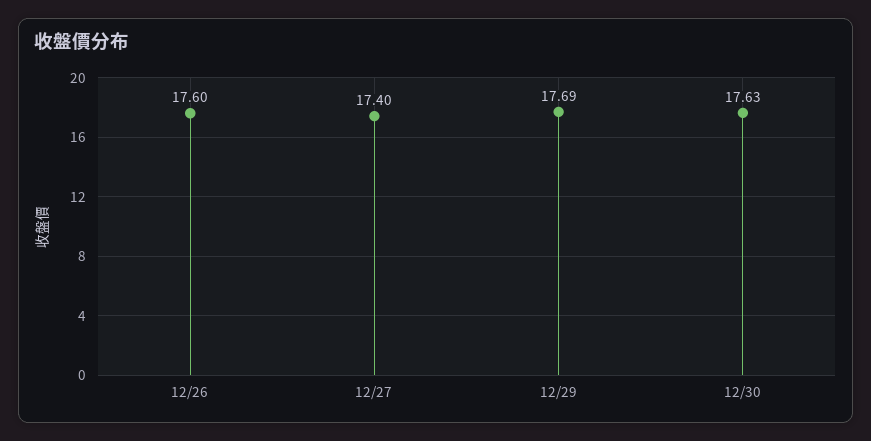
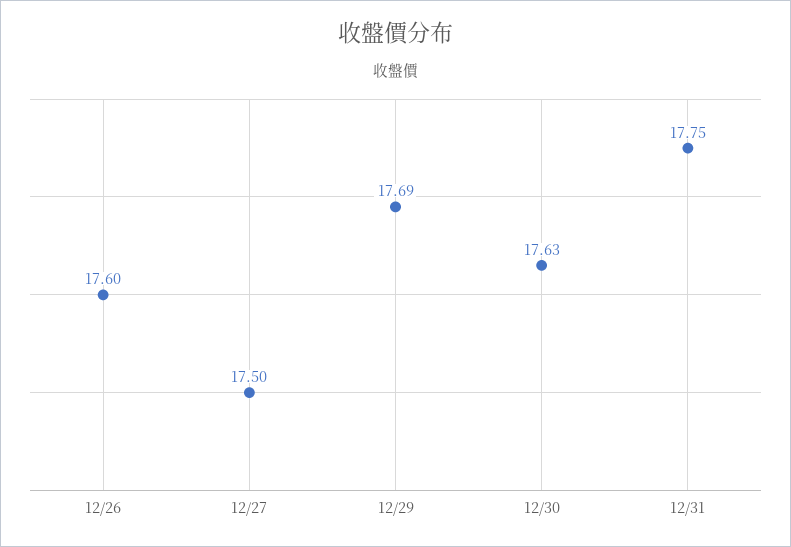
12/27: 17.4 -> 17.5
12/31: none -> 17.75

